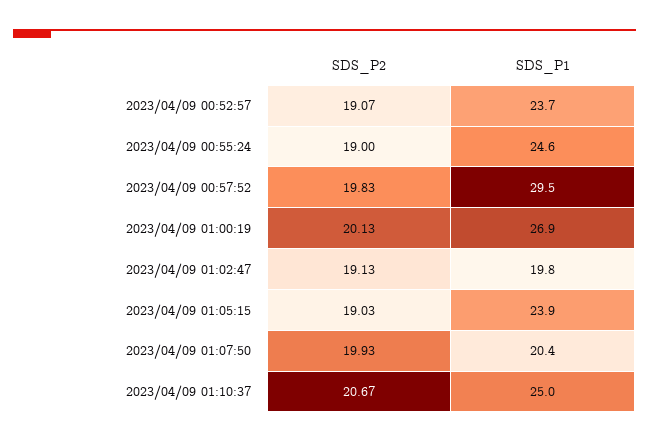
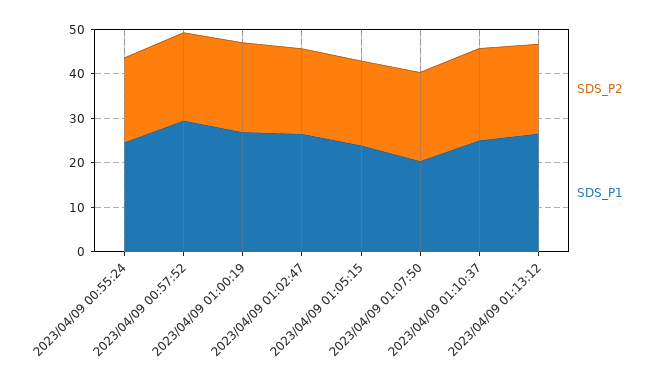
SDS_P2, 2023/04/09 00:52:57: 19.07 -> none
SDS_P1, 2023/04/09 00:52:57: 23.7 -> none
SDS_P1, 2023/04/09 01:02:47: 19.8 -> 26
SDS_P2, 2023/04/09 01:13:12: none -> 20
SDS_P1, 2023/04/09 01:13:12: none -> 26

